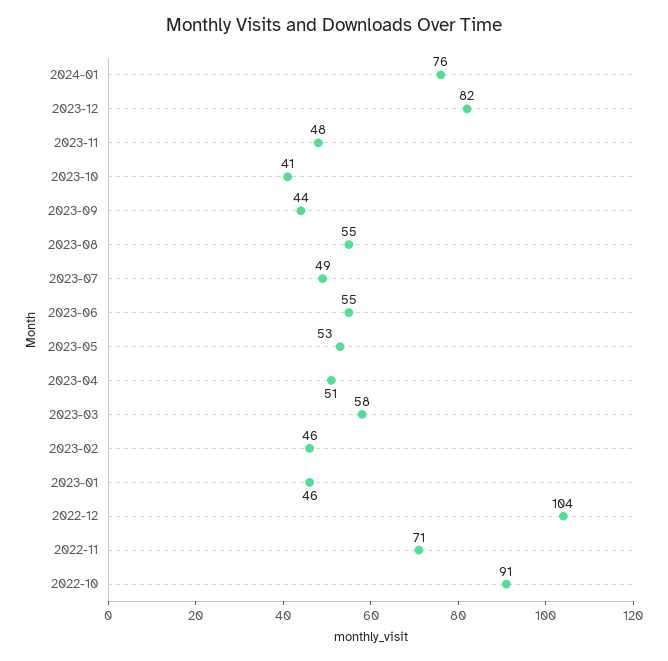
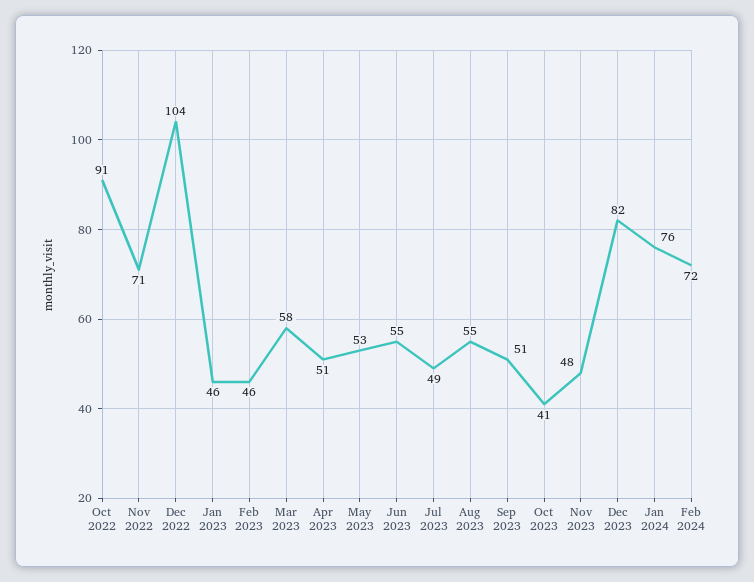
2023-09: 44 -> 51
Feb 2024: none -> 72

